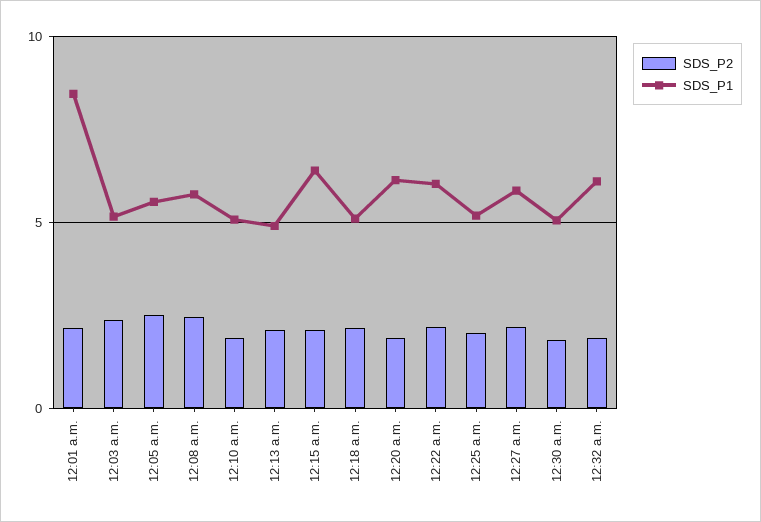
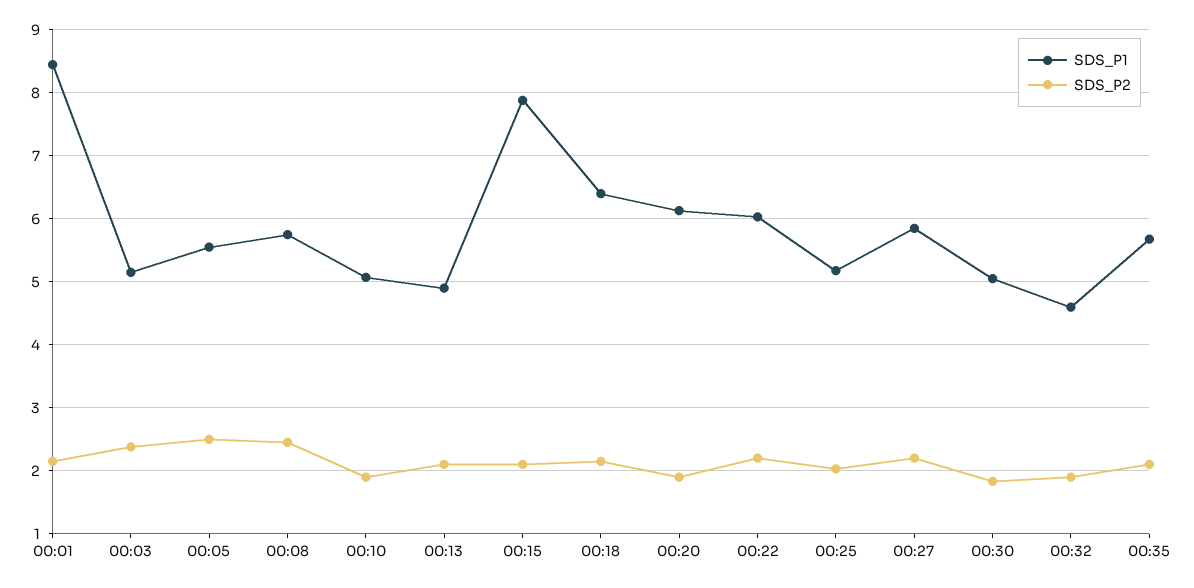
SDS_P1, 12:15 a.m.: 6.5 -> 7.9
SDS_P1, 12:18 a.m.: 5 -> 6.4
SDS_P1, 12:32 a.m.: 6 -> 4.6
SDS_P1, 00:35: none -> 5.7
SDS_P2, 00:35: none -> 2.1

